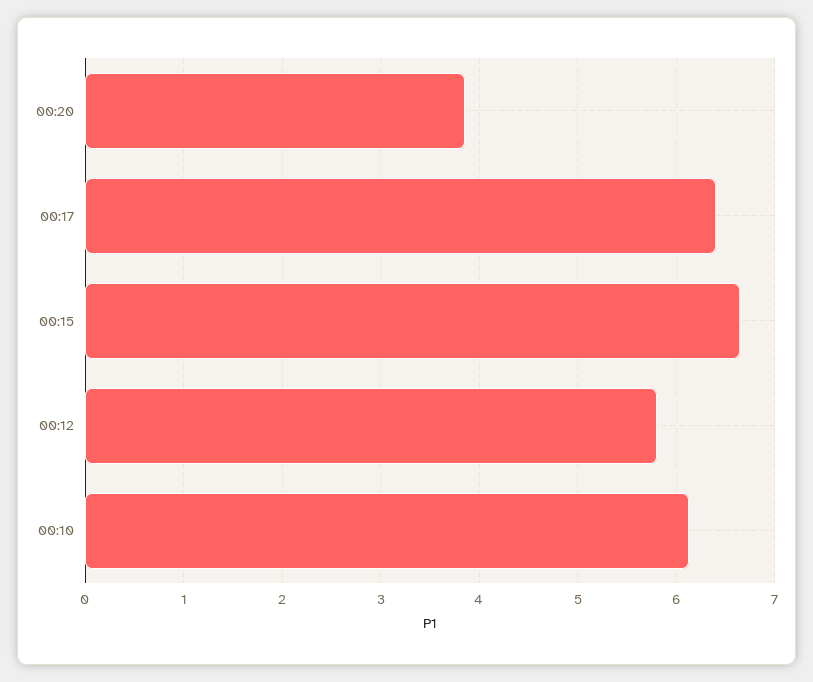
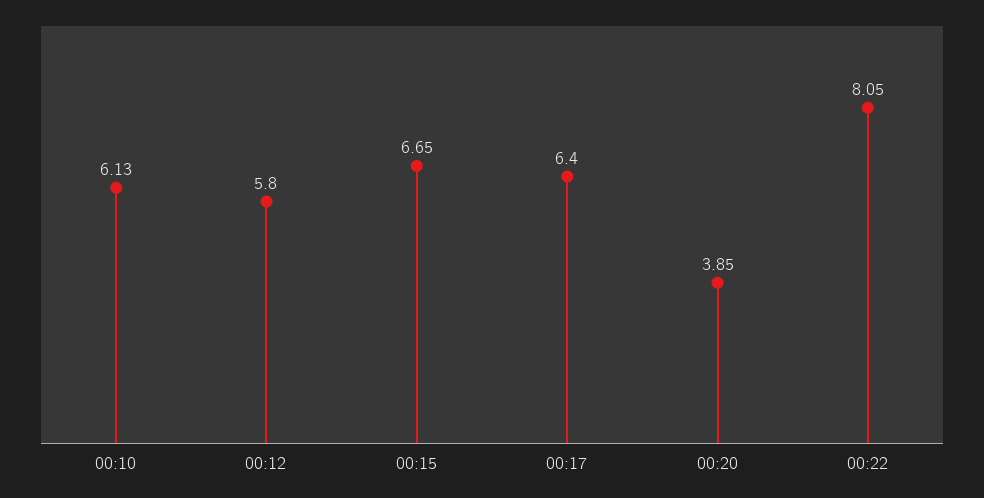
00:22: none -> 8.05

